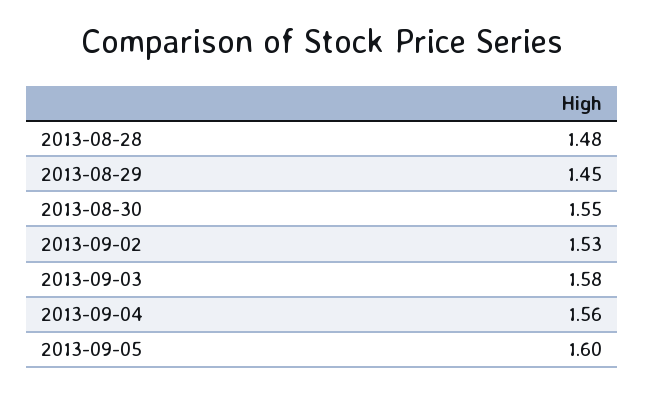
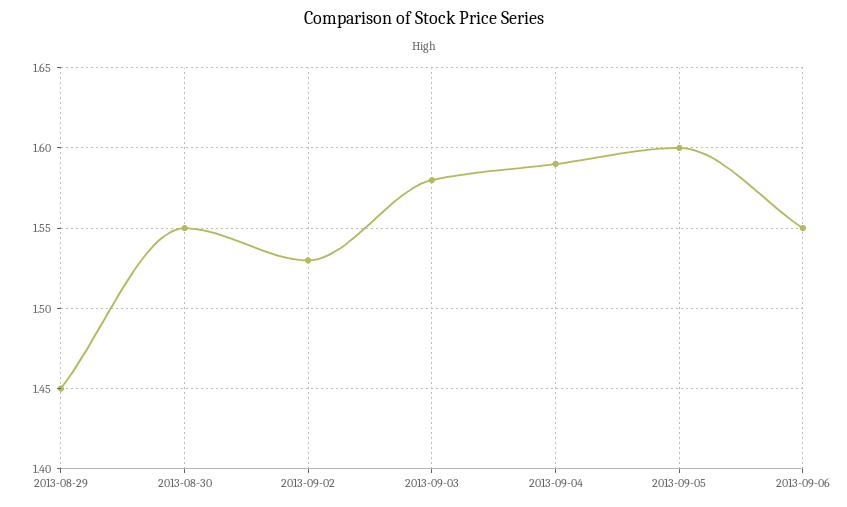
2013-08-28: 1.48 -> none
2013-09-04: 1.56 -> 1.59
2013-09-06: none -> 1.55

